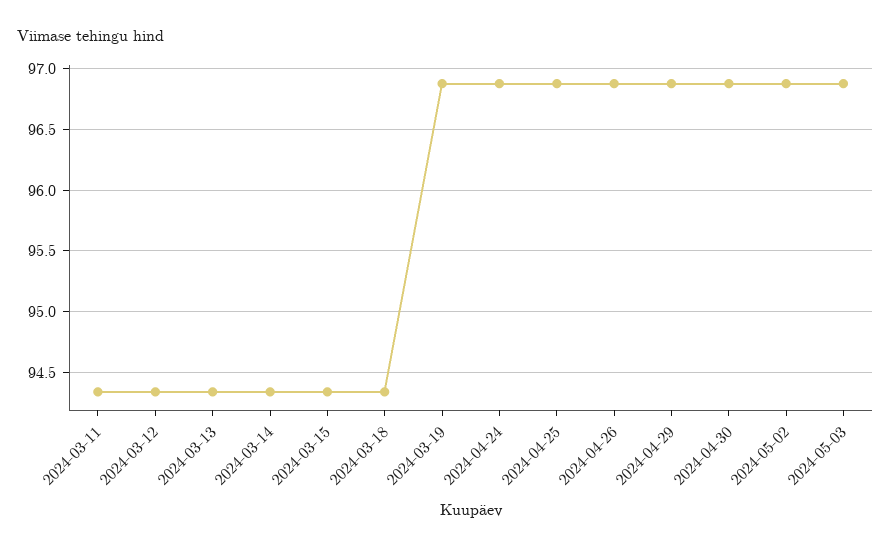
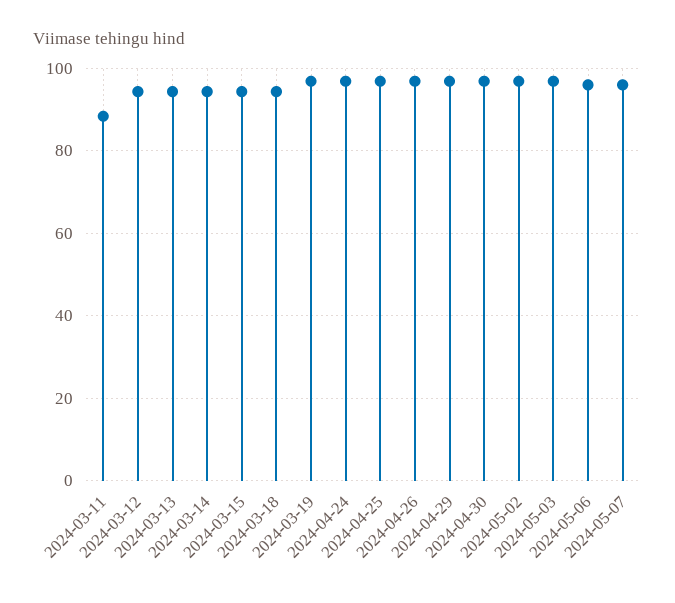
2024-03-11: 94.35 -> 88
2024-05-06: none -> 96
2024-05-07: none -> 96

